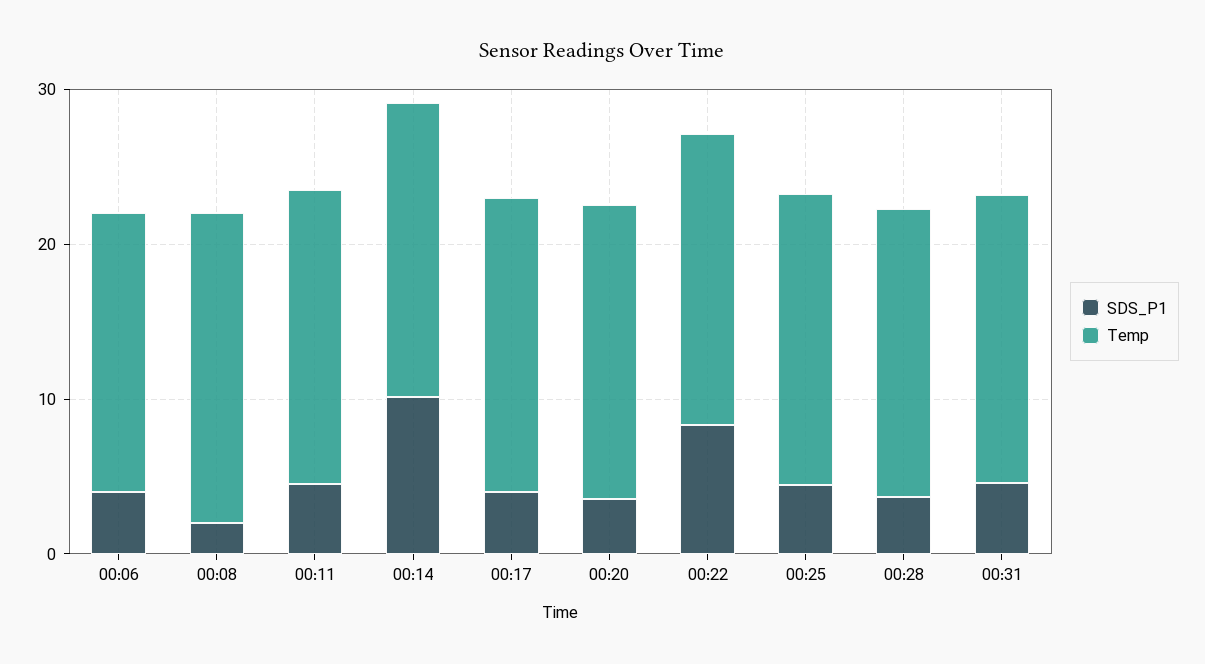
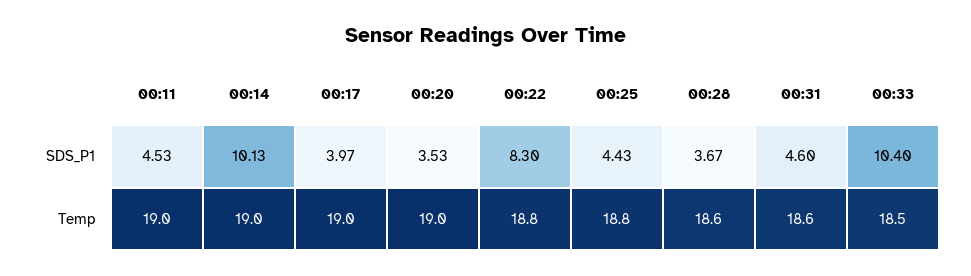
SDS_P1, 00:06: 4 -> none
Temp, 00:06: 18 -> none
SDS_P1, 00:08: 2 -> none
Temp, 00:08: 20 -> none
SDS_P1, 00:33: none -> 10.4
Temp, 00:33: none -> 18.5

